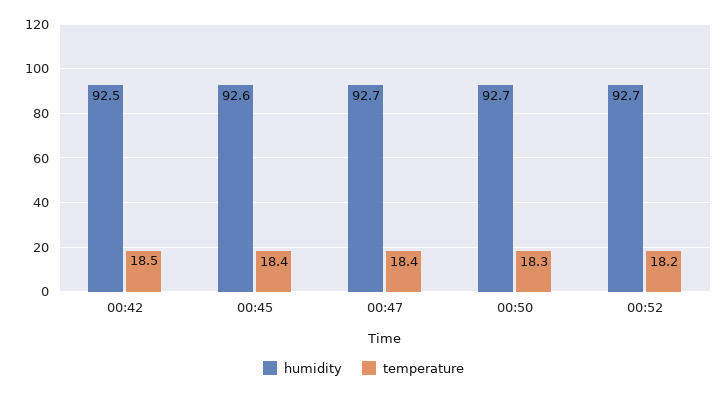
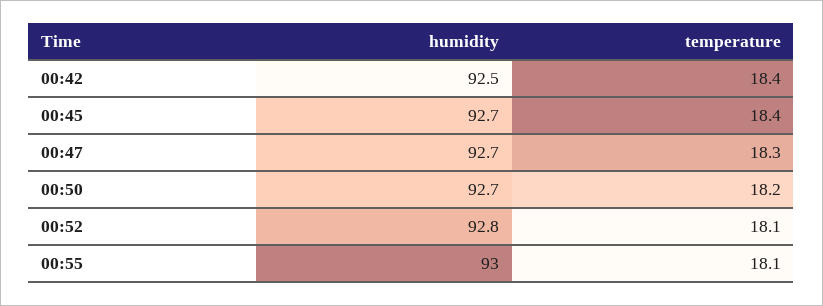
temperature, 00:42: 18.5 -> 18.4
humidity, 00:45: 92.6 -> 92.7
temperature, 00:47: 18.4 -> 18.3
temperature, 00:50: 18.3 -> 18.2
humidity, 00:52: 92.7 -> 92.8
temperature, 00:52: 18.2 -> 18.1
humidity, 00:55: none -> 93
temperature, 00:55: none -> 18.1

